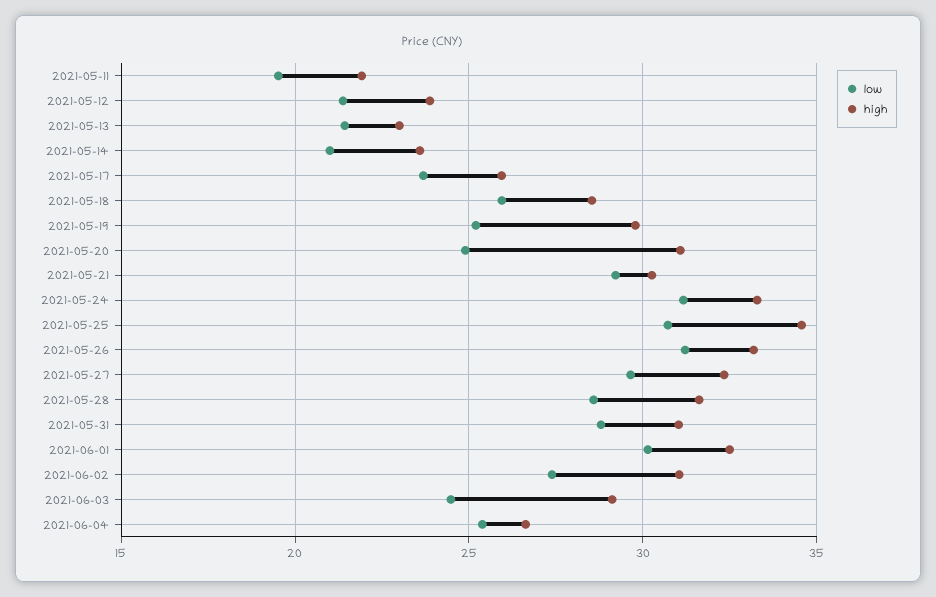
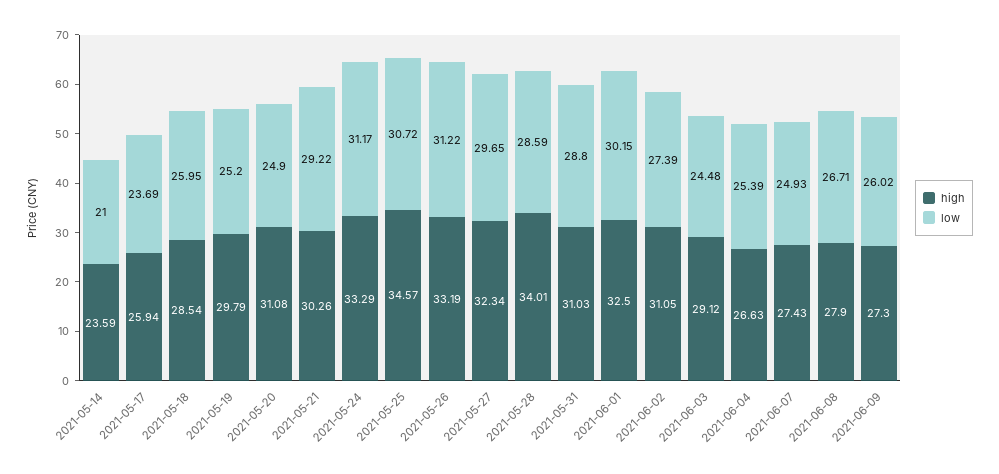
low, 2021-05-11: 19.5 -> none
high, 2021-05-11: 22 -> none
low, 2021-05-12: 21.5 -> none
high, 2021-05-12: 24 -> none
low, 2021-05-13: 21.5 -> none
high, 2021-05-13: 23 -> none
high, 2021-05-28: 31.5 -> 34.01
high, 2021-06-07: none -> 27.43
low, 2021-06-07: none -> 24.93
high, 2021-06-08: none -> 27.9
low, 2021-06-08: none -> 26.71
high, 2021-06-09: none -> 27.3
low, 2021-06-09: none -> 26.02

